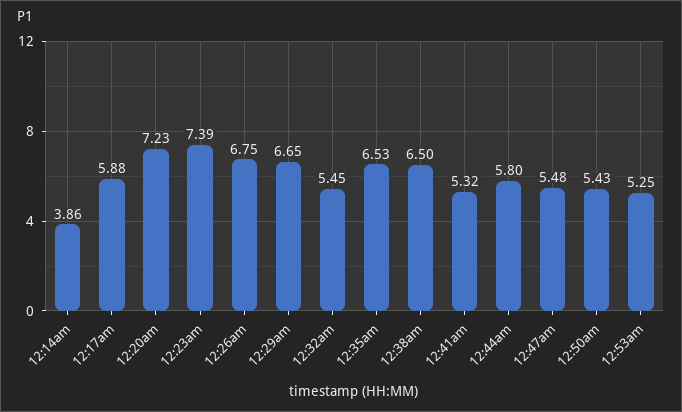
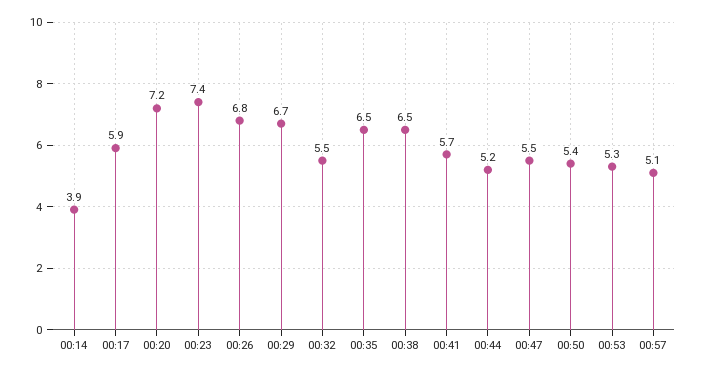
12:41am: 5.32 -> 5.7
12:44am: 5.8 -> 5.2
00:57: none -> 5.1

